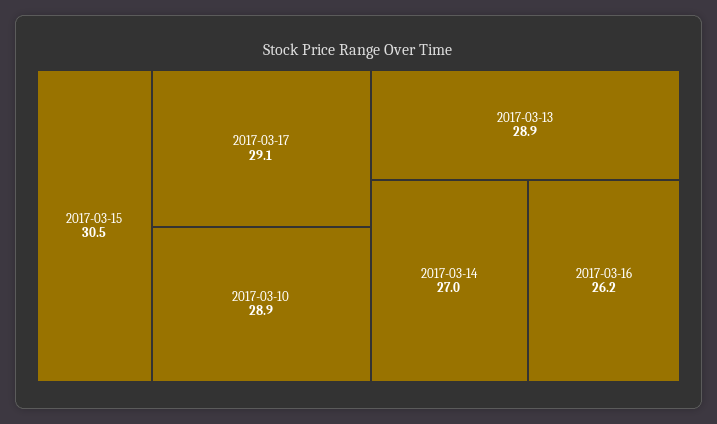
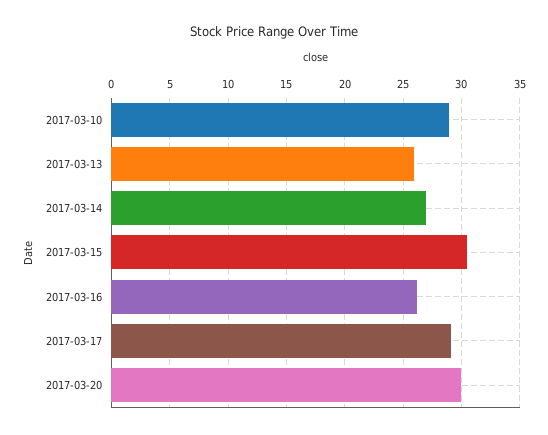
2017-03-13: 28.9 -> 26
2017-03-20: none -> 30

